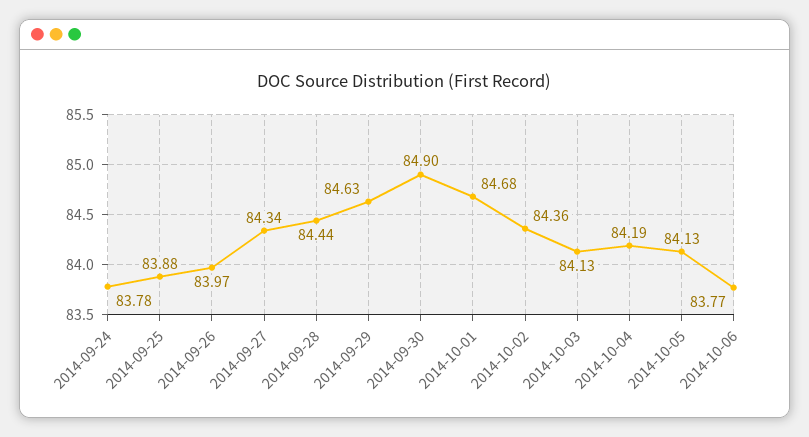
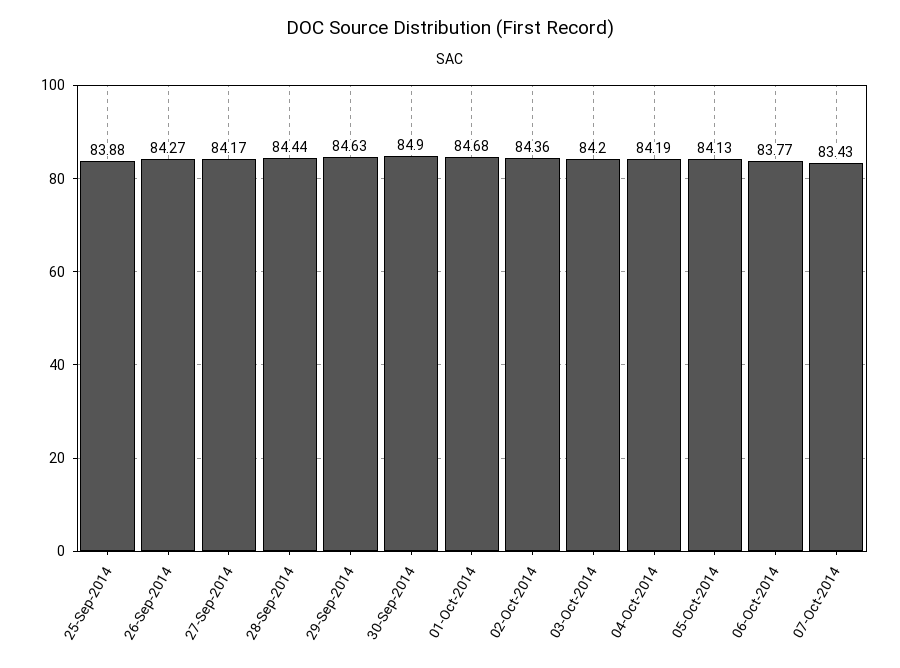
2014-09-24: 83.78 -> none
2014-09-26: 83.97 -> 84.27
2014-09-27: 84.34 -> 84.17
2014-10-03: 84.13 -> 84.2
07-Oct-2014: none -> 83.43

